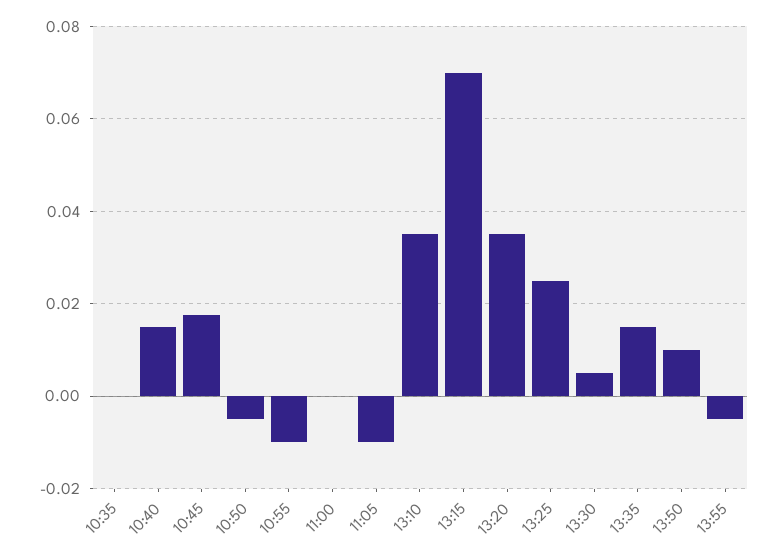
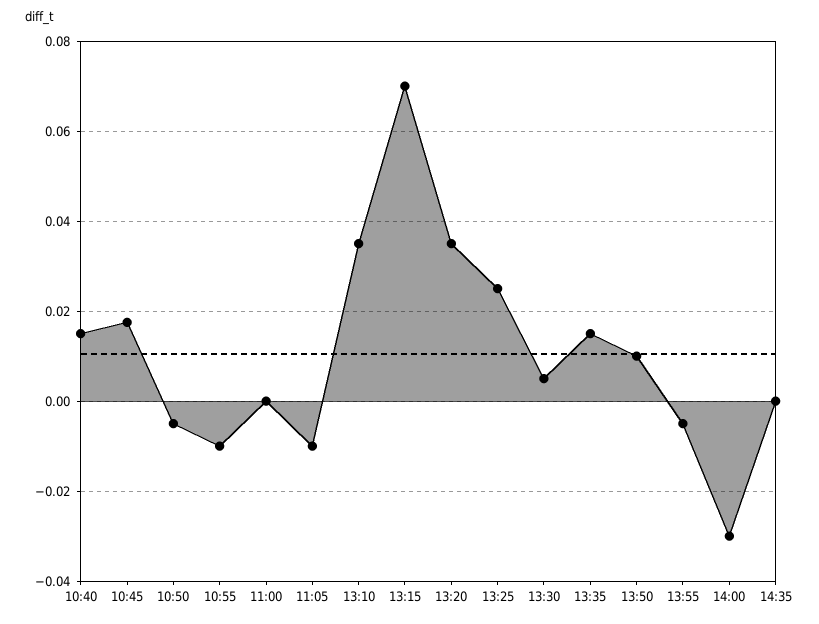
10:35: 0 -> none
14:00: none -> -0.03
14:35: none -> 0

